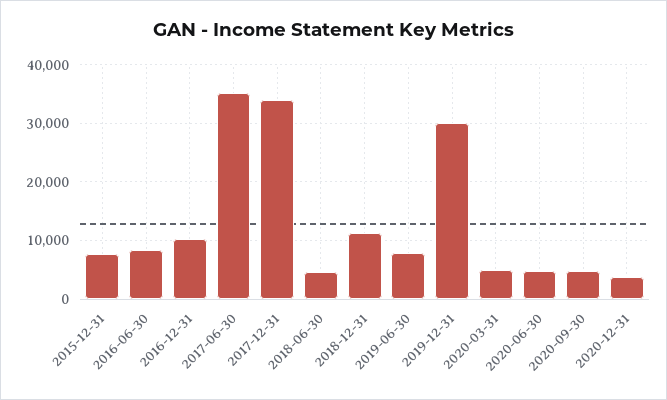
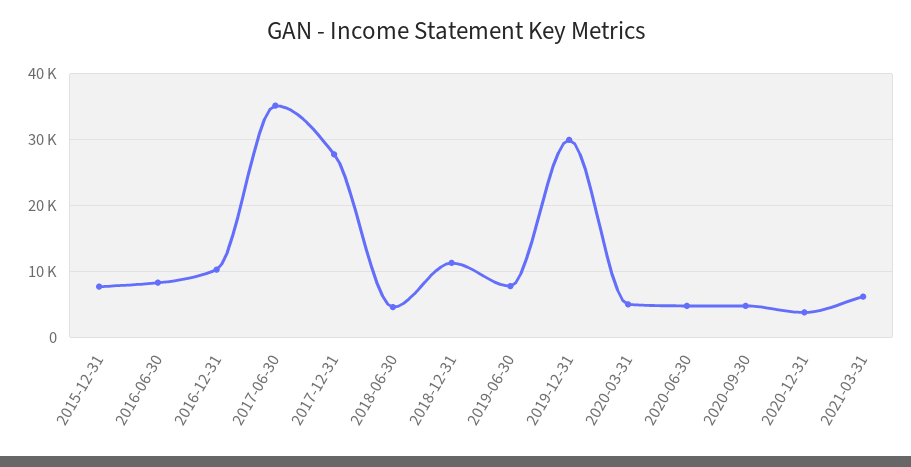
2017-12-31: 34000 -> 28000
2021-03-31: none -> 6000

